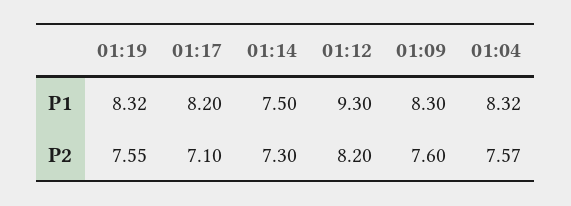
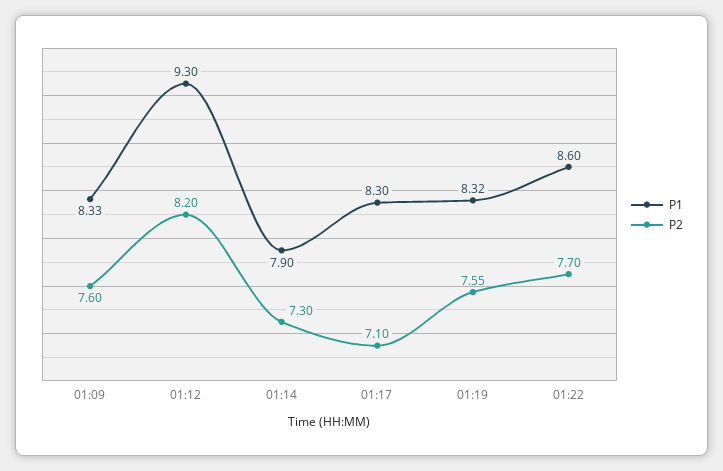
P1, 01:17: 8.2 -> 8.3
P1, 01:14: 7.5 -> 7.9
P1, 01:09: 8.3 -> 8.33
P1, 01:04: 8.32 -> none
P2, 01:04: 7.57 -> none
P1, 01:22: none -> 8.6
P2, 01:22: none -> 7.7

